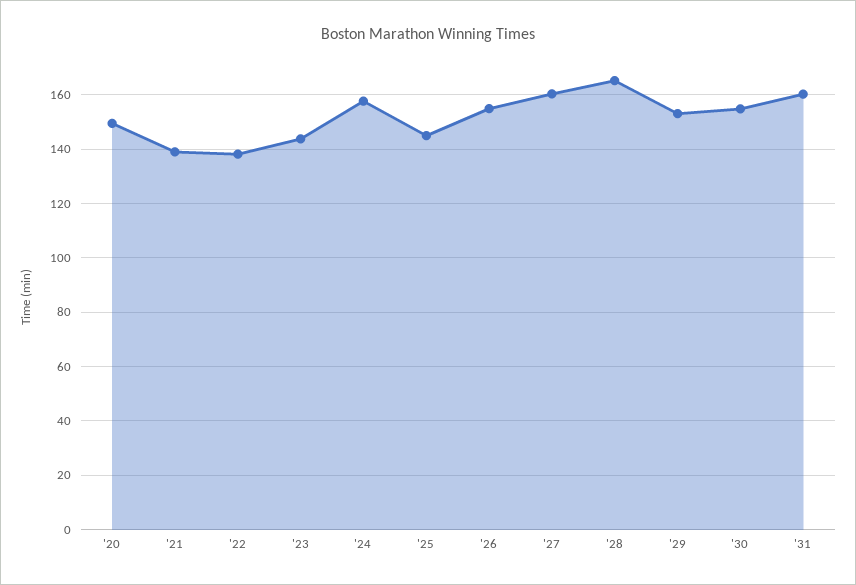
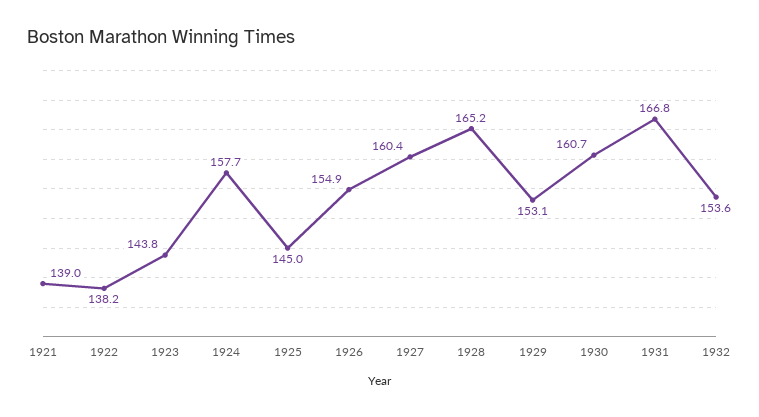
'20: 150 -> none
'30: 155 -> 160.7
'31: 160 -> 166.8
1932: none -> 153.6

